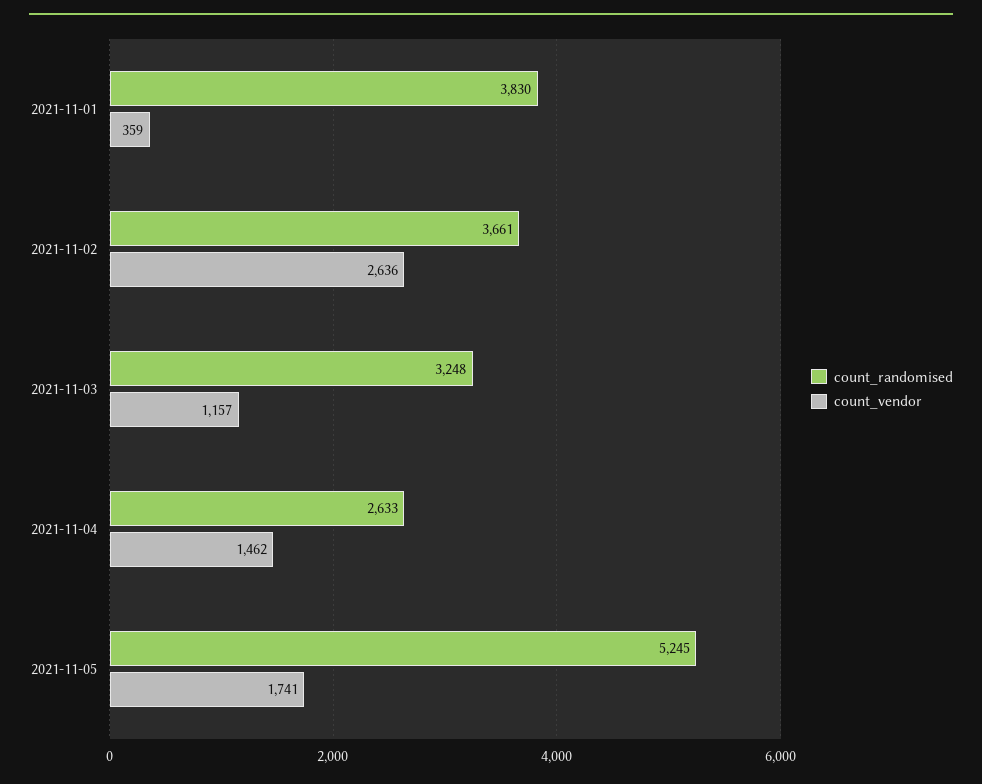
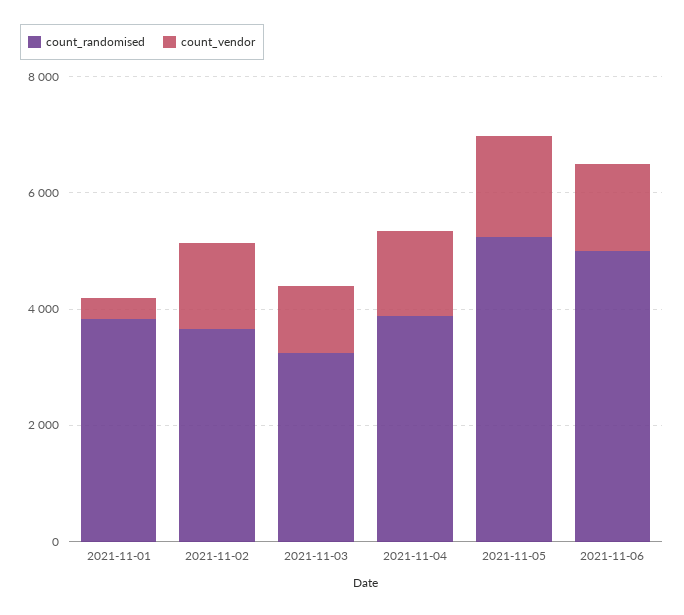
count_vendor, 2021-11-02: 2636 -> 1500
count_randomised, 2021-11-04: 2633 -> 4000
count_randomised, 2021-11-06: none -> 5000
count_vendor, 2021-11-06: none -> 1500

